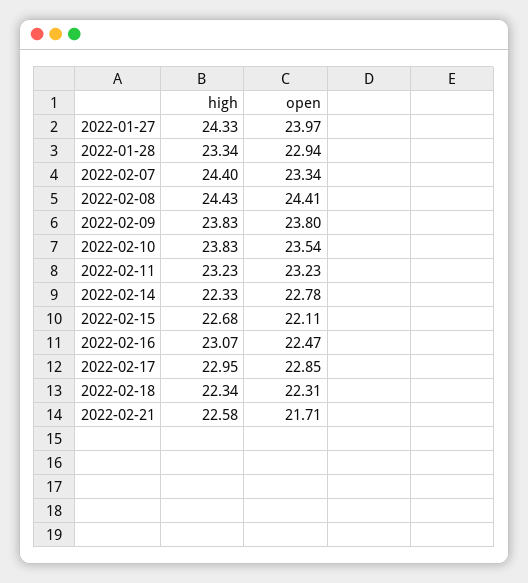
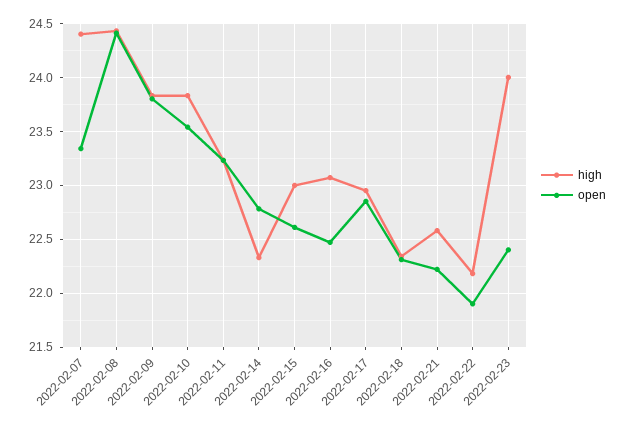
high, 2022-01-27: 24.33 -> none
open, 2022-01-27: 23.97 -> none
high, 2022-01-28: 23.34 -> none
open, 2022-01-28: 22.94 -> none
high, 2022-02-15: 22.68 -> 23
open, 2022-02-15: 22.11 -> 22.6
open, 2022-02-21: 21.71 -> 22.2
high, 2022-02-22: none -> 22.2
open, 2022-02-22: none -> 21.9
high, 2022-02-23: none -> 24
open, 2022-02-23: none -> 22.4

